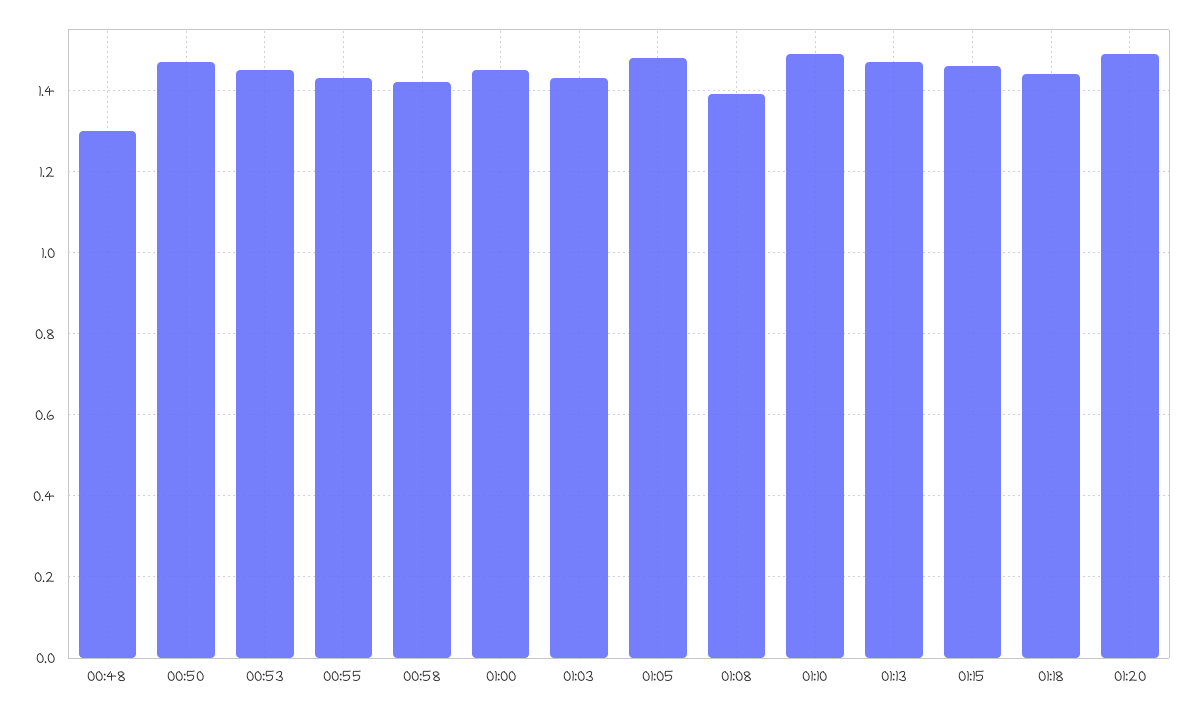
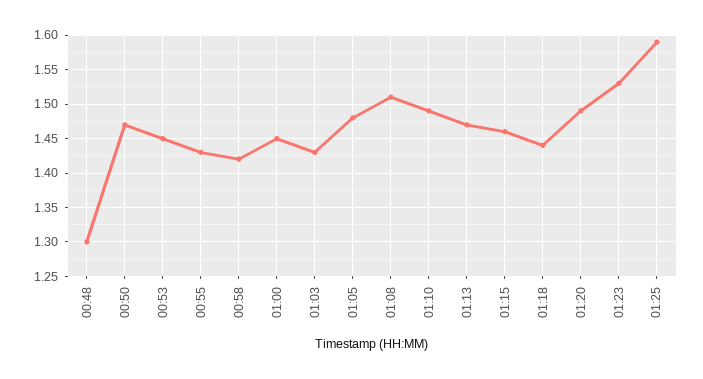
01:08: 1.4 -> 1.51
01:23: none -> 1.53
01:25: none -> 1.59

